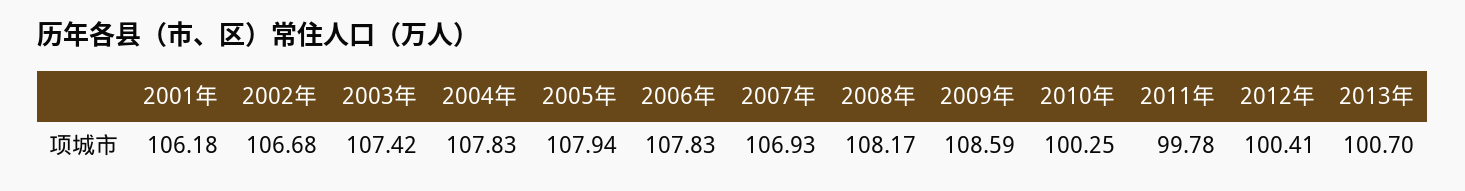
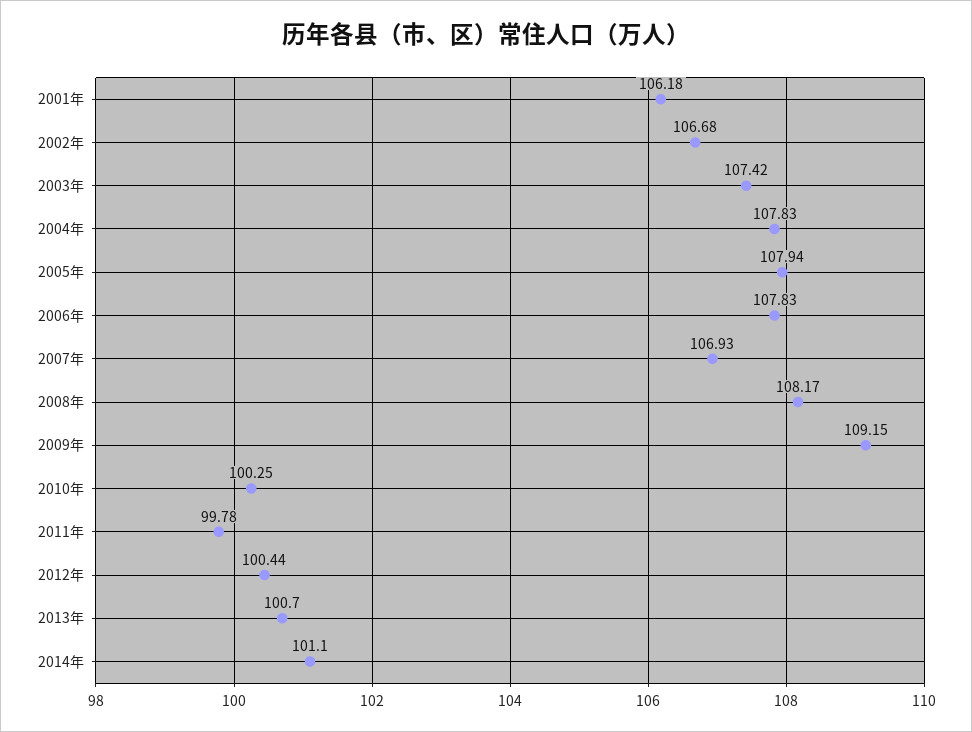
2009年: 108.59 -> 109.15
2012年: 100.41 -> 100.44
2014年: none -> 101.1

